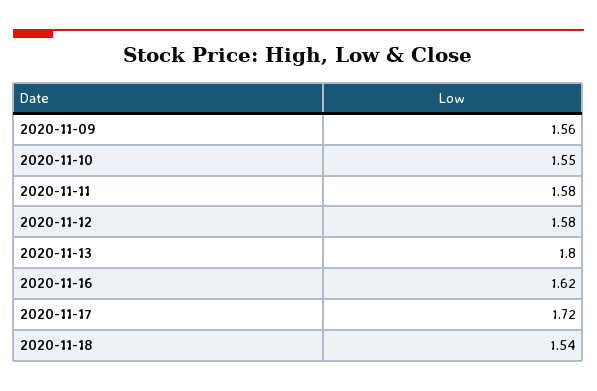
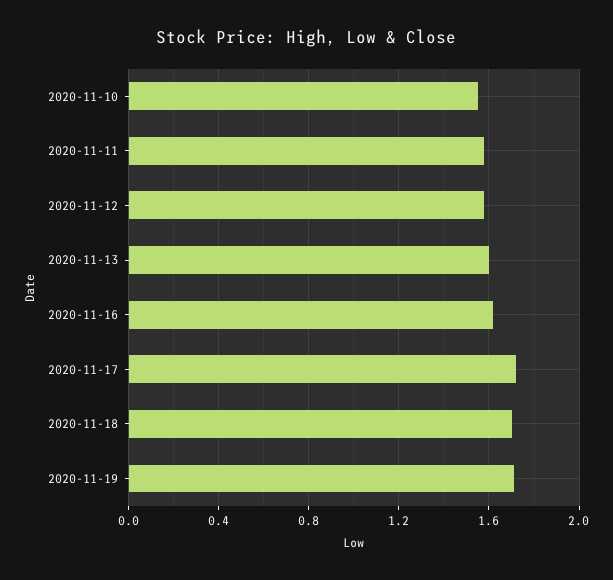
2020-11-09: 1.56 -> none
2020-11-13: 1.8 -> 1.6
2020-11-18: 1.54 -> 1.7
2020-11-19: none -> 1.7

